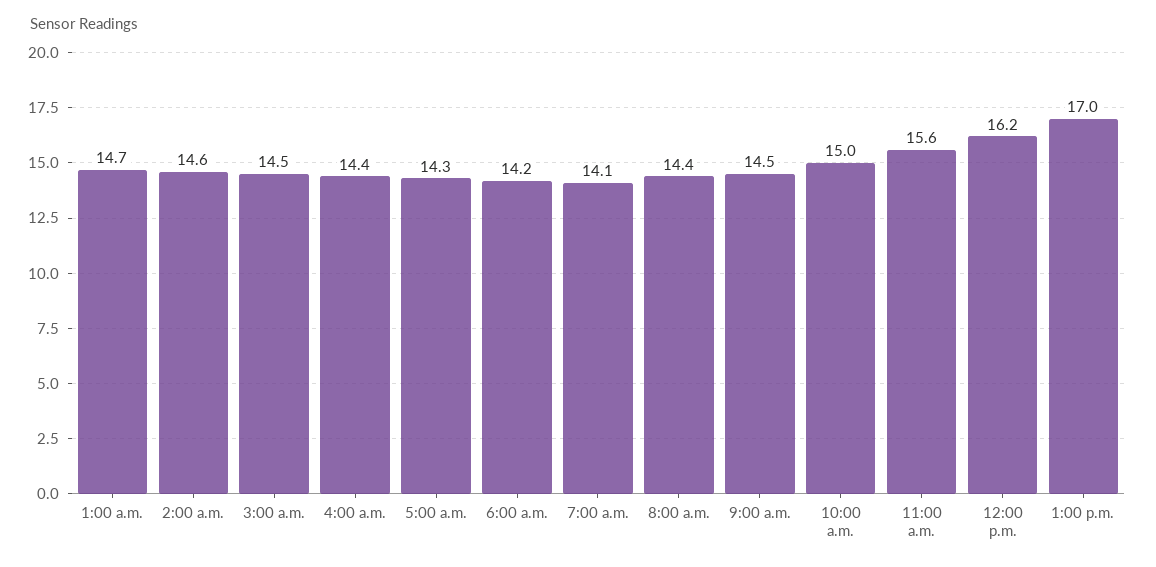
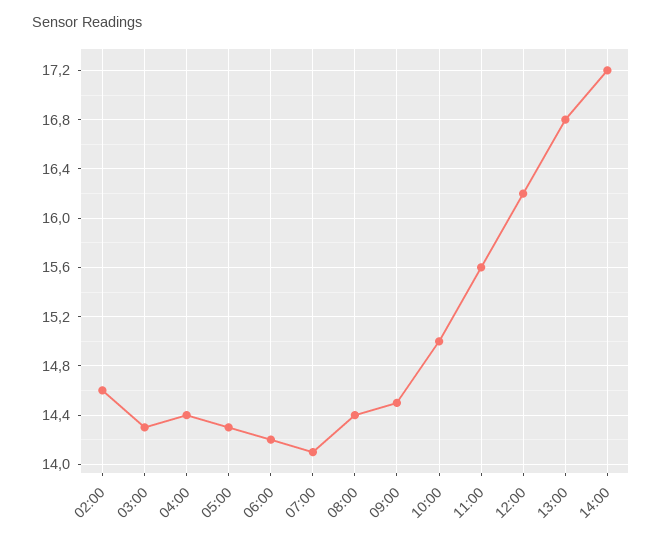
1:00 a.m.: 14.7 -> none
3:00 a.m.: 14.5 -> 14.3
1:00 p.m.: 17 -> 16.8
14:00: none -> 17.2

